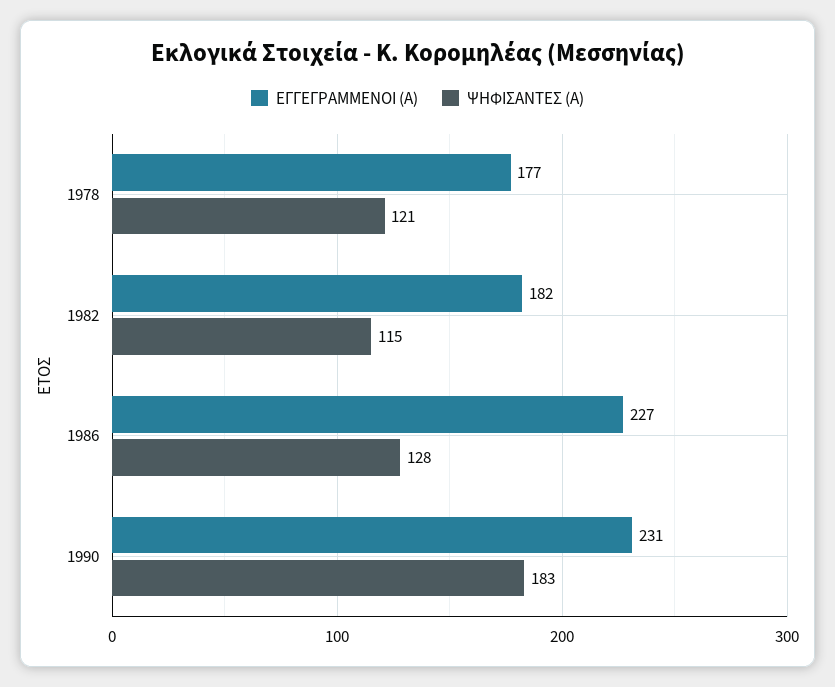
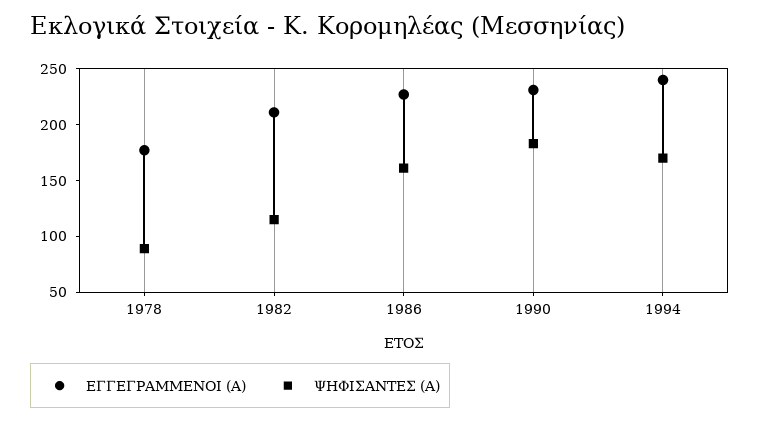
ΨΗΦΙΣΑΝΤΕΣ (Α), 1978: 121 -> 90
ΕΓΓΕΓΡΑΜΜΕΝΟΙ (Α), 1982: 182 -> 210
ΨΗΦΙΣΑΝΤΕΣ (Α), 1986: 128 -> 160
ΕΓΓΕΓΡΑΜΜΕΝΟΙ (Α), 1994: none -> 240
ΨΗΦΙΣΑΝΤΕΣ (Α), 1994: none -> 170

